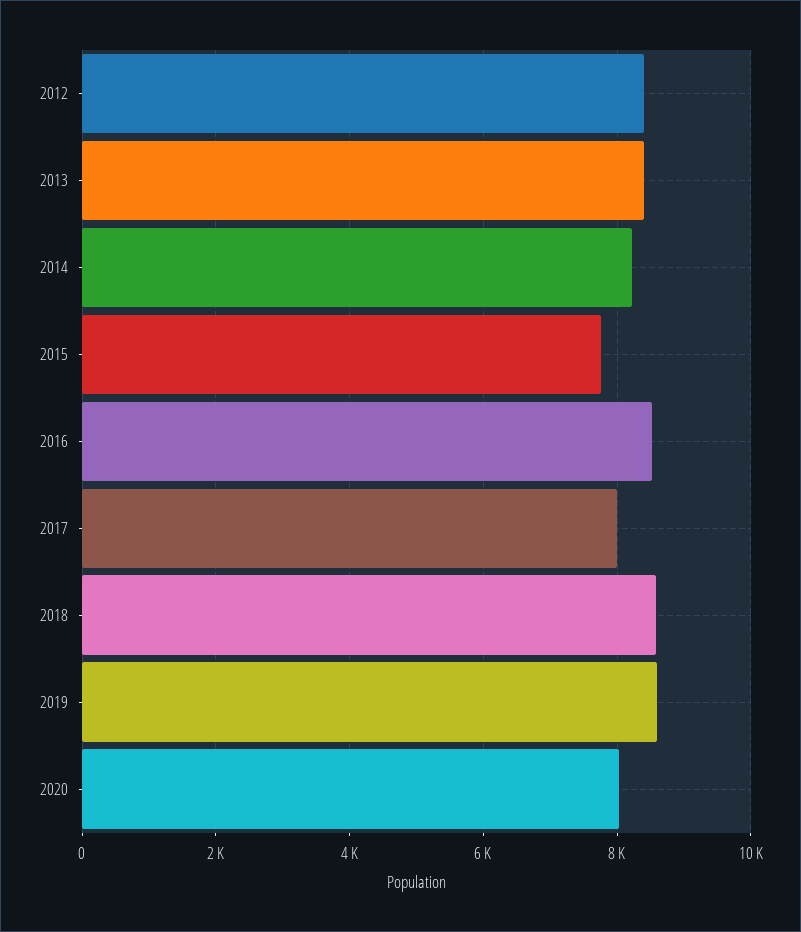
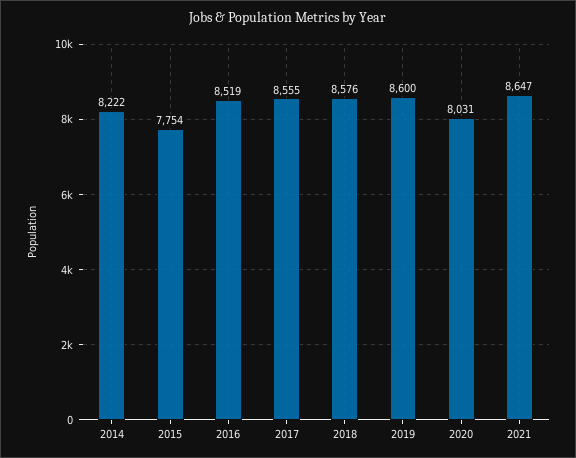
2012: 8400 -> none
2013: 8400 -> none
2017: 8000 -> 8555
2021: none -> 8647

